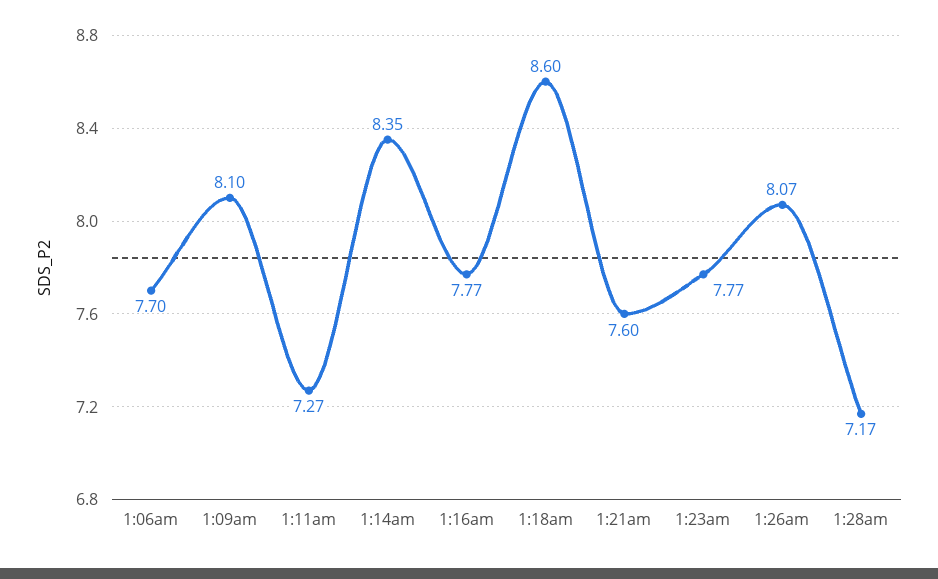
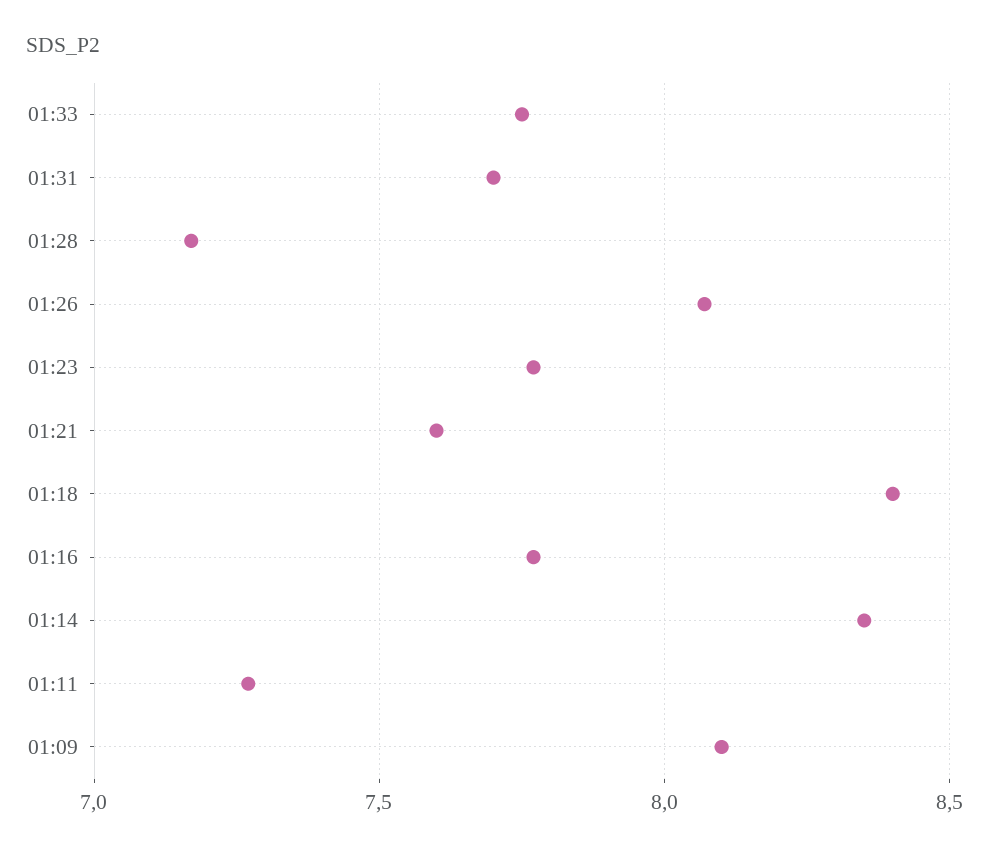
1:06am: 7.7 -> none
1:18am: 8.6 -> 8.4
01:33: none -> 7.75
01:31: none -> 7.7

